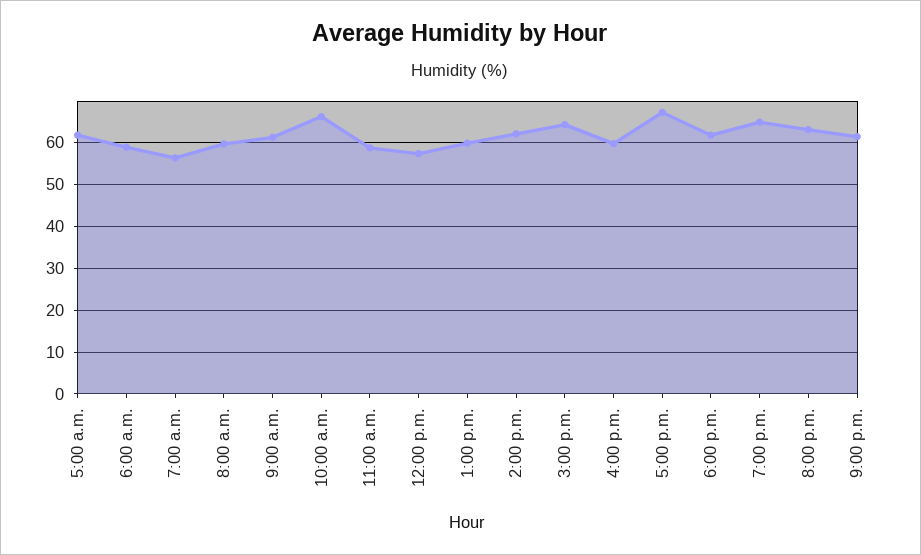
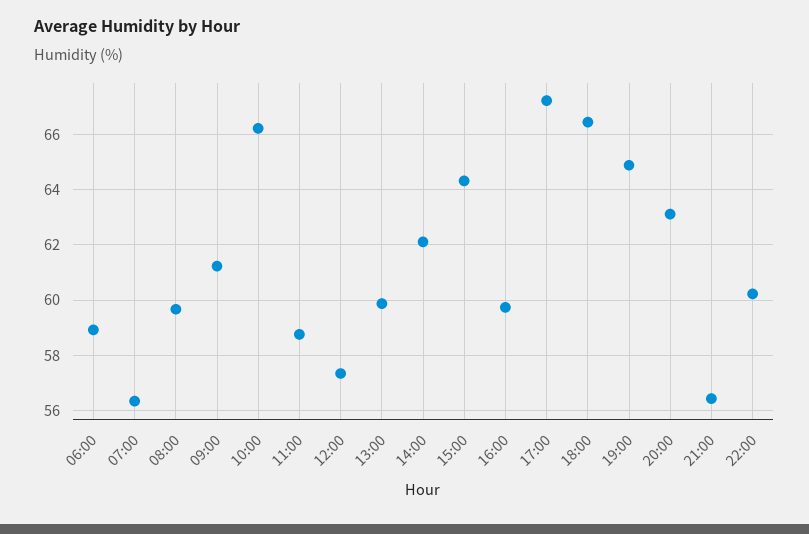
5:00 a.m.: 62 -> none
6:00 p.m.: 62 -> 66.5
9:00 p.m.: 62 -> 56.5
22:00: none -> 60.25

